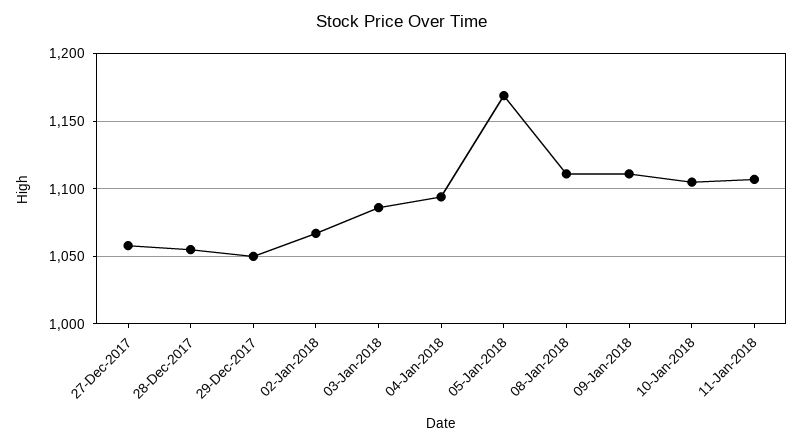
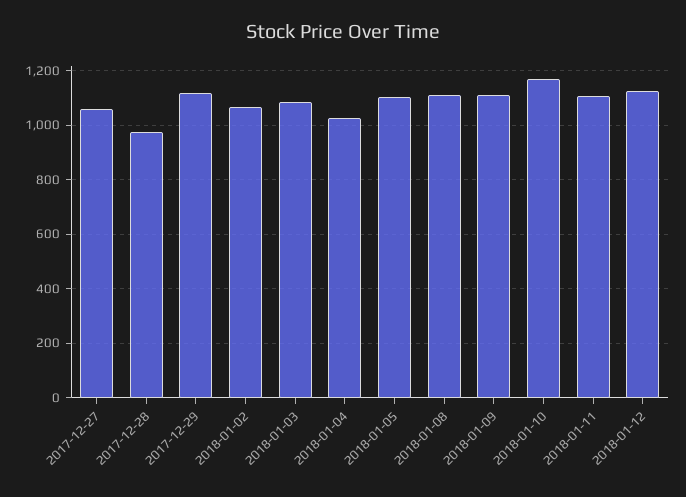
28-Dec-2017: 1055 -> 975
29-Dec-2017: 1050 -> 1125
04-Jan-2018: 1095 -> 1025
05-Jan-2018: 1170 -> 1100
10-Jan-2018: 1105 -> 1175
2018-01-12: none -> 1125

